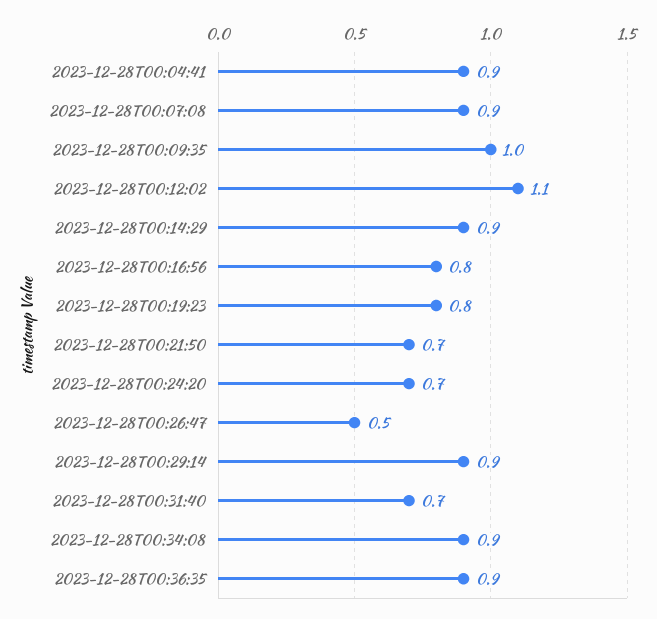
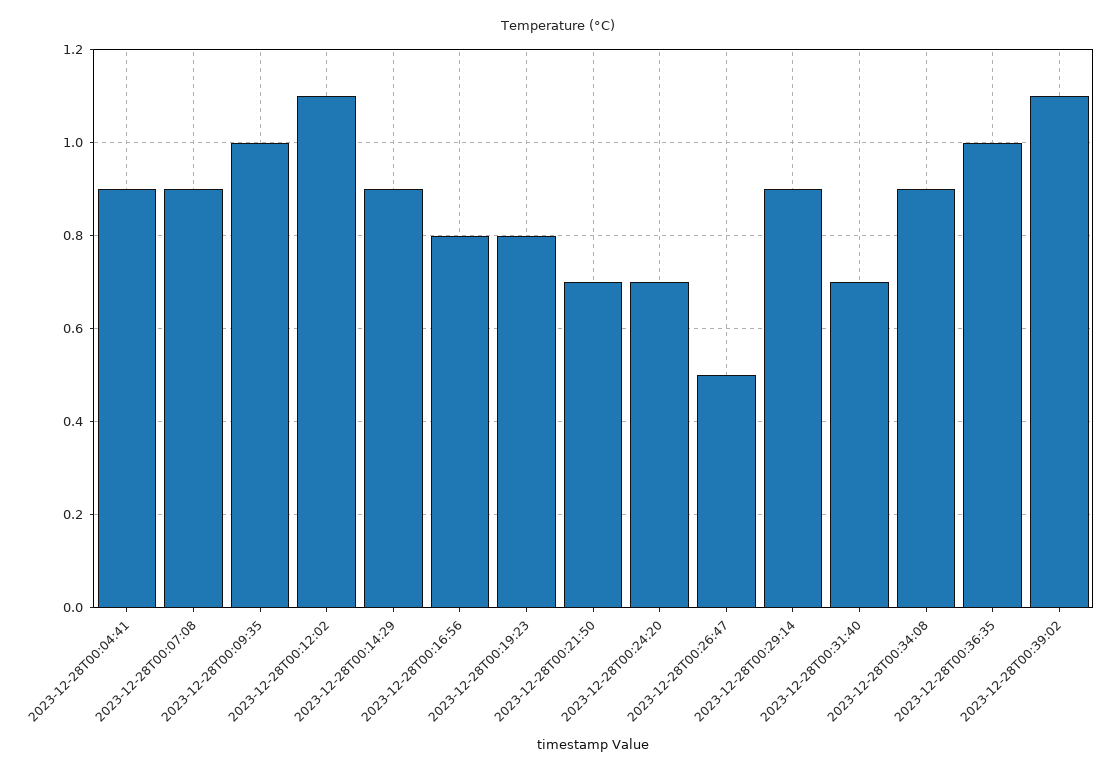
2023-12-28T00:36:35: 0.9 -> 1
2023-12-28T00:39:02: none -> 1.1

